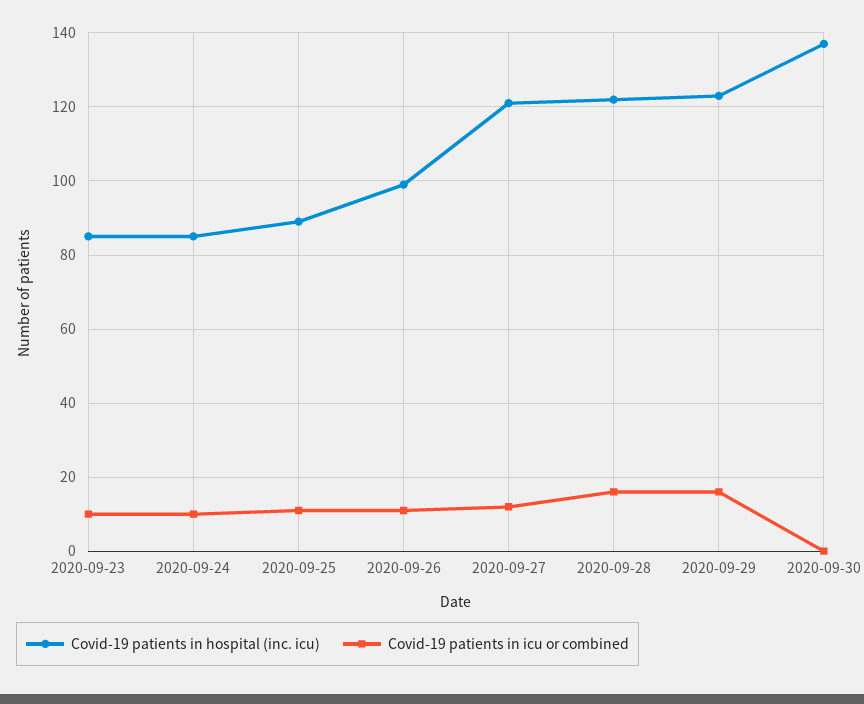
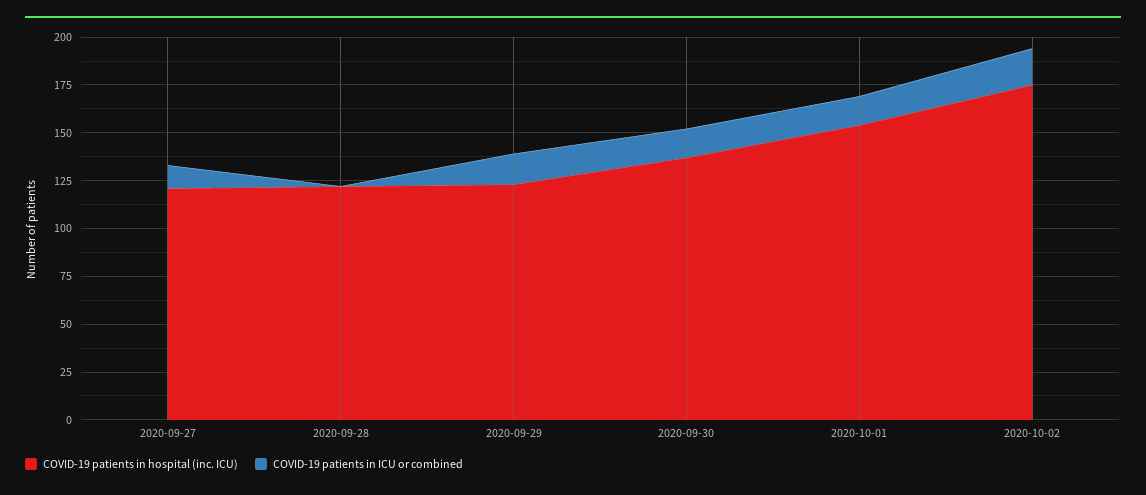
Covid-19 patients in hospital (inc. icu), 2020-09-23: 85 -> none
Covid-19 patients in icu or combined, 2020-09-23: 10 -> none
Covid-19 patients in hospital (inc. icu), 2020-09-24: 85 -> none
Covid-19 patients in icu or combined, 2020-09-24: 10 -> none
Covid-19 patients in hospital (inc. icu), 2020-09-25: 90 -> none
Covid-19 patients in icu or combined, 2020-09-25: 10 -> none
Covid-19 patients in hospital (inc. icu), 2020-09-26: 100 -> none
Covid-19 patients in icu or combined, 2020-09-26: 10 -> none
Covid-19 patients in icu or combined, 2020-09-28: 15 -> 0
Covid-19 patients in icu or combined, 2020-09-30: 0 -> 15
Covid-19 patients in hospital (inc. icu), 2020-10-01: none -> 155
Covid-19 patients in icu or combined, 2020-10-01: none -> 15
Covid-19 patients in hospital (inc. icu), 2020-10-02: none -> 175
Covid-19 patients in icu or combined, 2020-10-02: none -> 20

